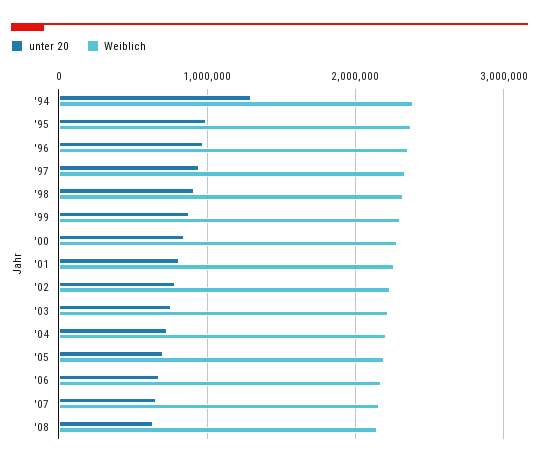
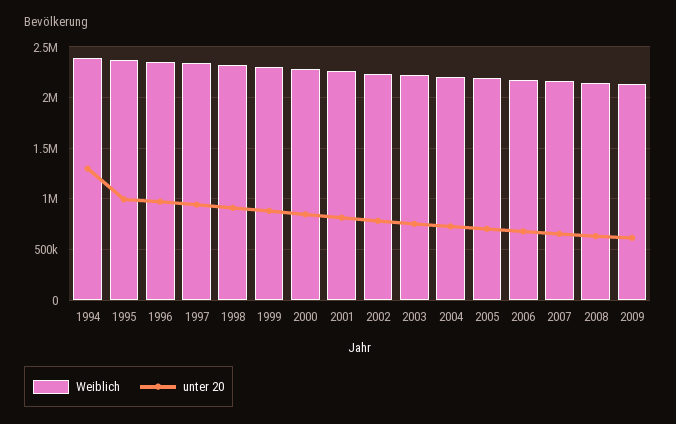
Weiblich, 2009: none -> 2100000
unter 20, 2009: none -> 600000

